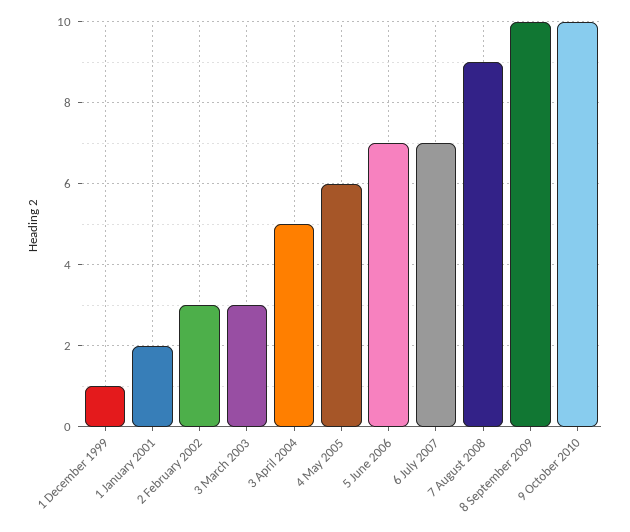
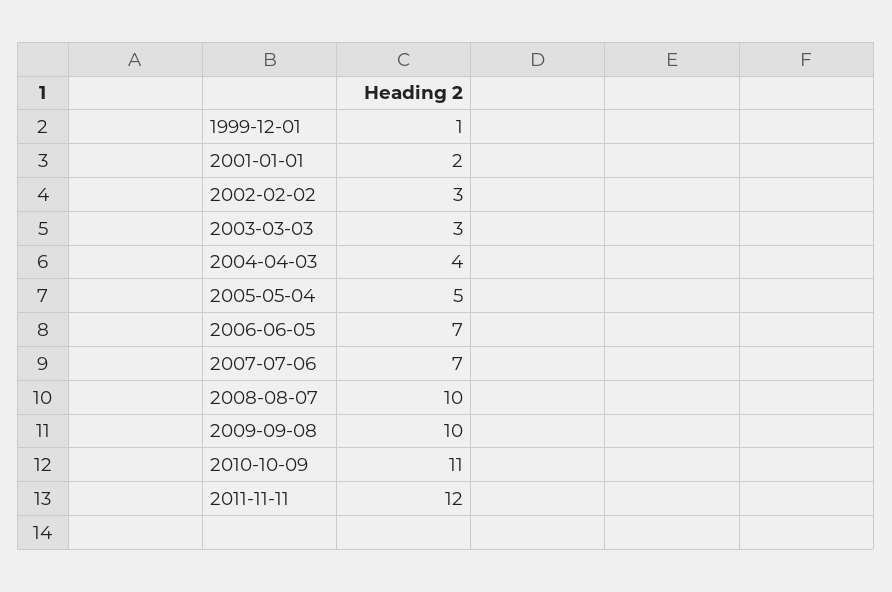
3 April 2004: 5 -> 4
4 May 2005: 6 -> 5
7 August 2008: 9 -> 10
9 October 2010: 10 -> 11
2011-11-11: none -> 12

